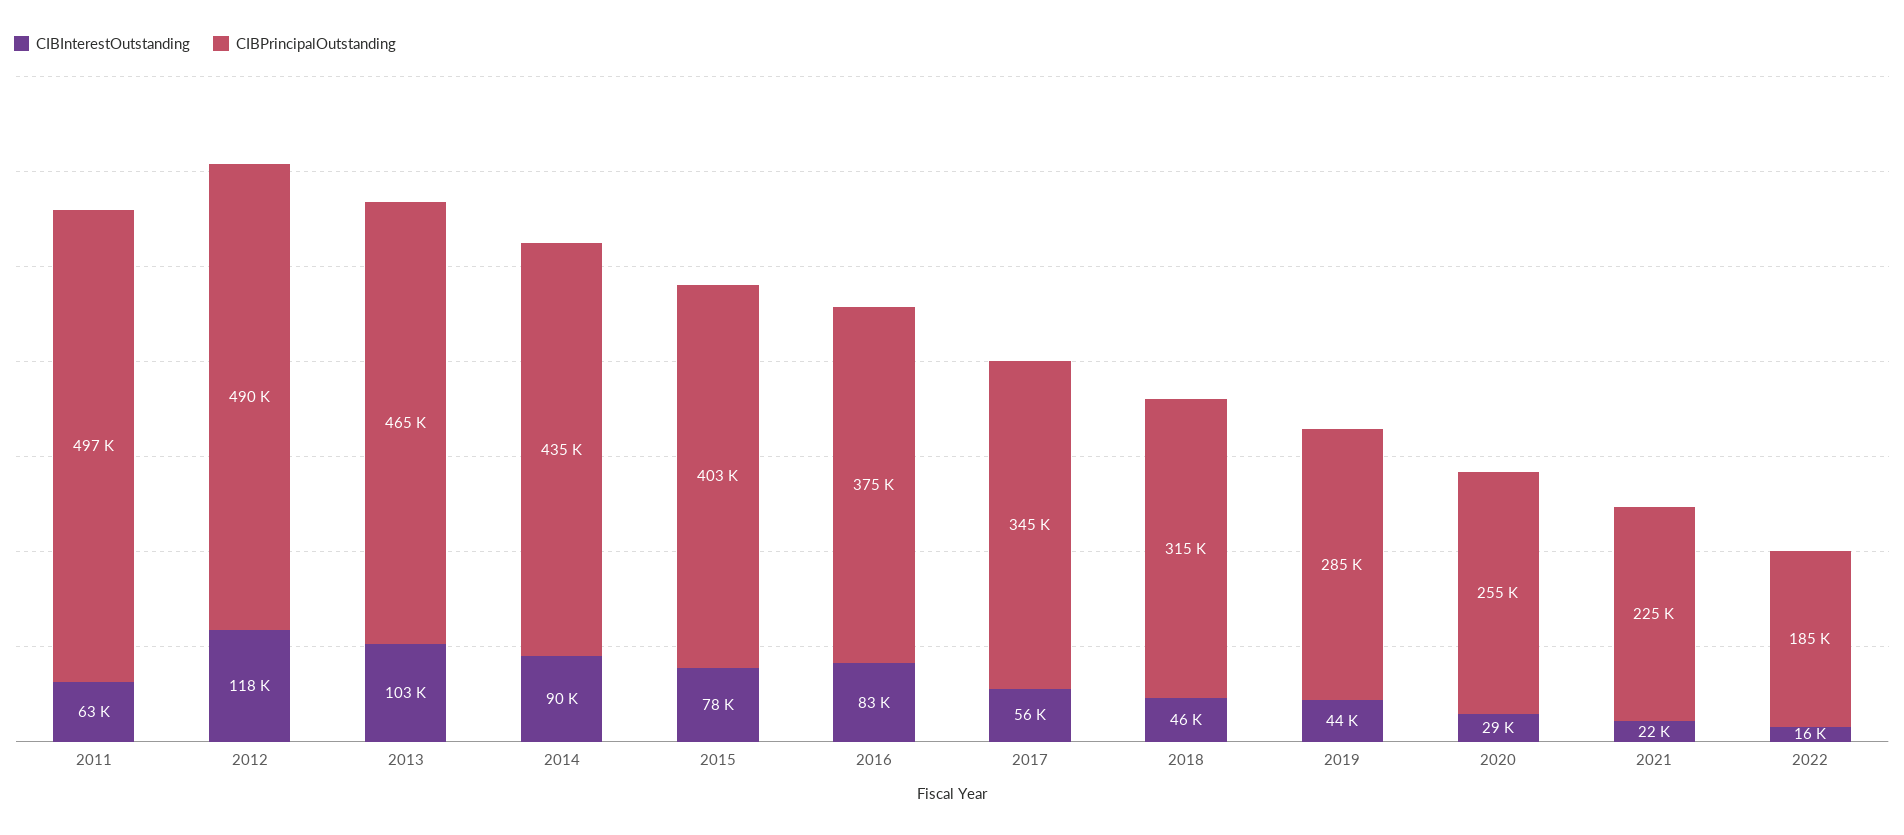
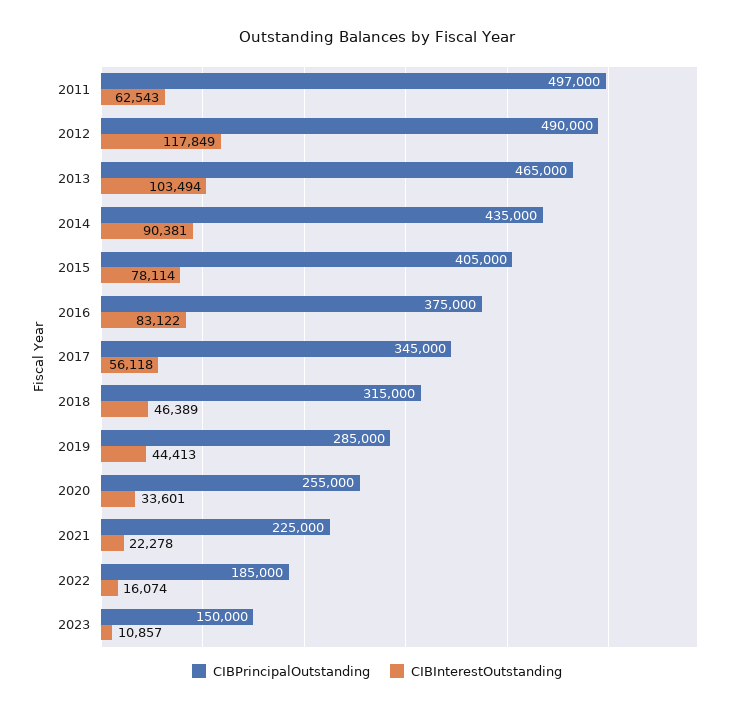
CIBPrincipalOutstanding, 2015: 403000 -> 405000
CIBInterestOutstanding, 2020: 29000 -> 33601
CIBPrincipalOutstanding, 2023: none -> 150000
CIBInterestOutstanding, 2023: none -> 10857

